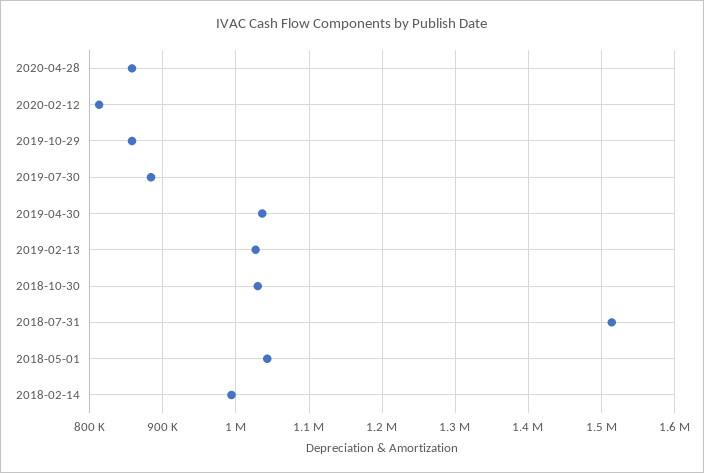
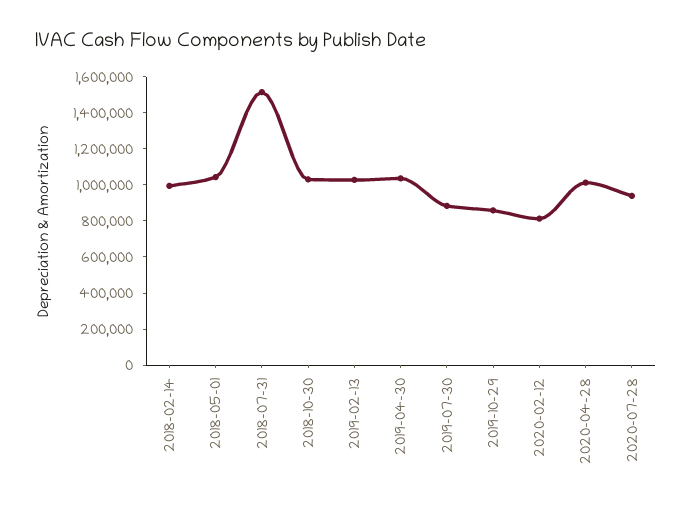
2020-04-28: 860000 -> 1000000
2020-07-28: none -> 950000

